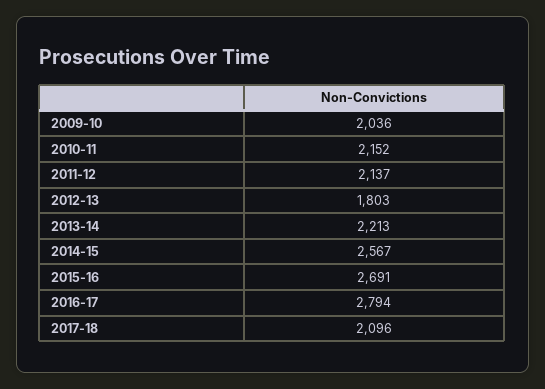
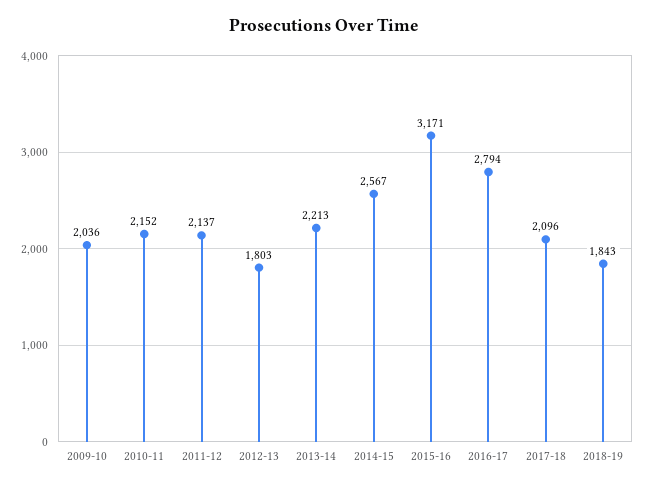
2015-16: 2691 -> 3171
2018-19: none -> 1843

